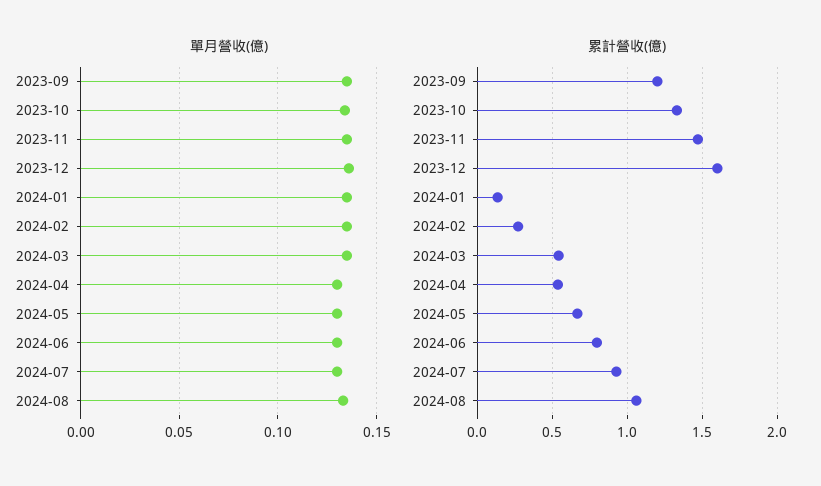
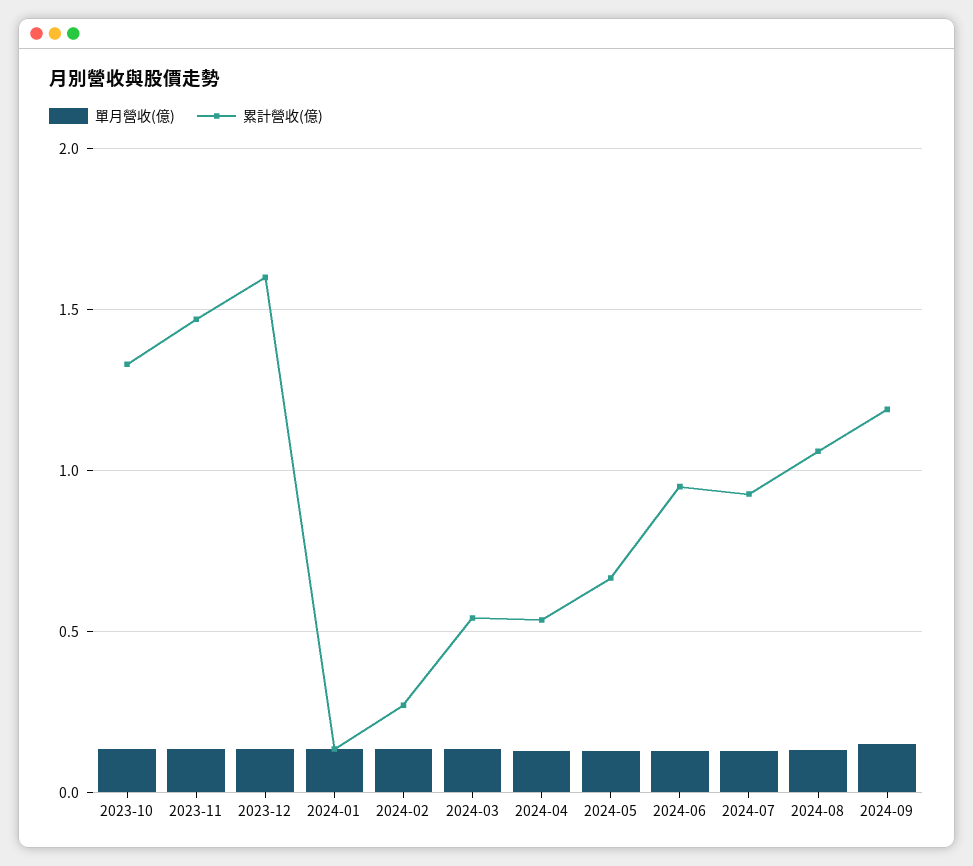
單月營收(億), 2023-09: 0.135 -> none
累計營收(億), 2023-09: 1.2 -> none
累計營收(億), 2024-06: 0.8 -> 0.95
單月營收(億), 2024-09: none -> 0.15
累計營收(億), 2024-09: none -> 1.2

